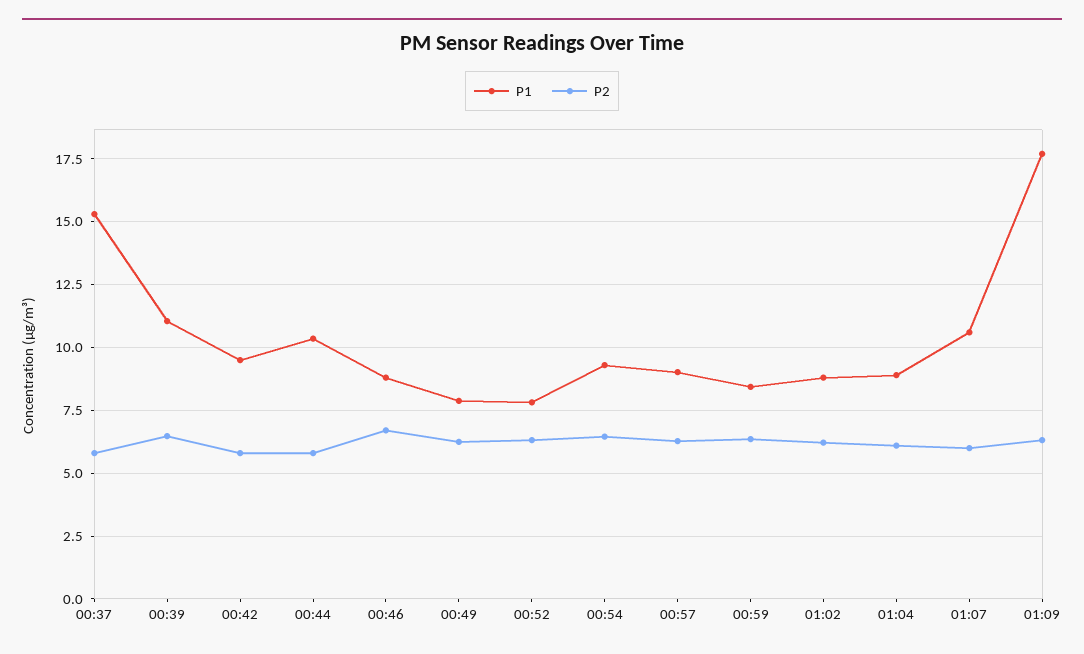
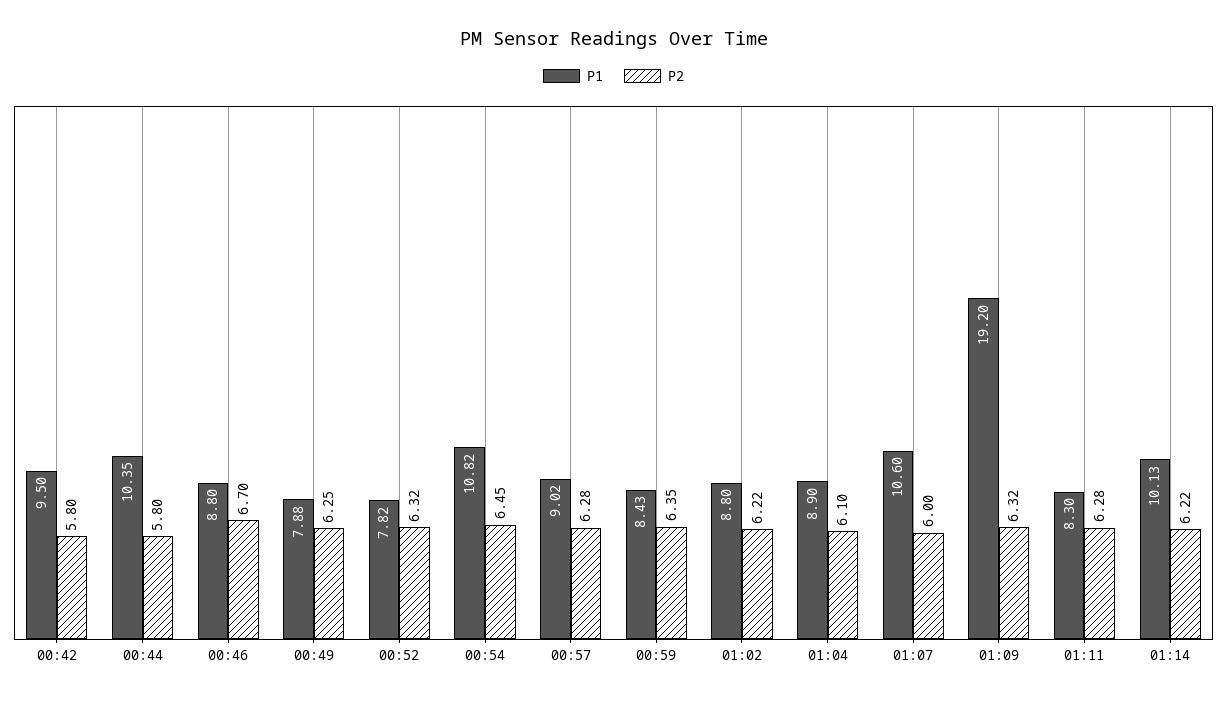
P1, 00:37: 15.25 -> none
P2, 00:37: 5.75 -> none
P1, 00:39: 11 -> none
P2, 00:39: 6.5 -> none
P1, 00:54: 9.25 -> 10.82
P1, 01:09: 17.75 -> 19.2
P1, 01:11: none -> 8.3
P2, 01:11: none -> 6.28
P1, 01:14: none -> 10.13
P2, 01:14: none -> 6.22

